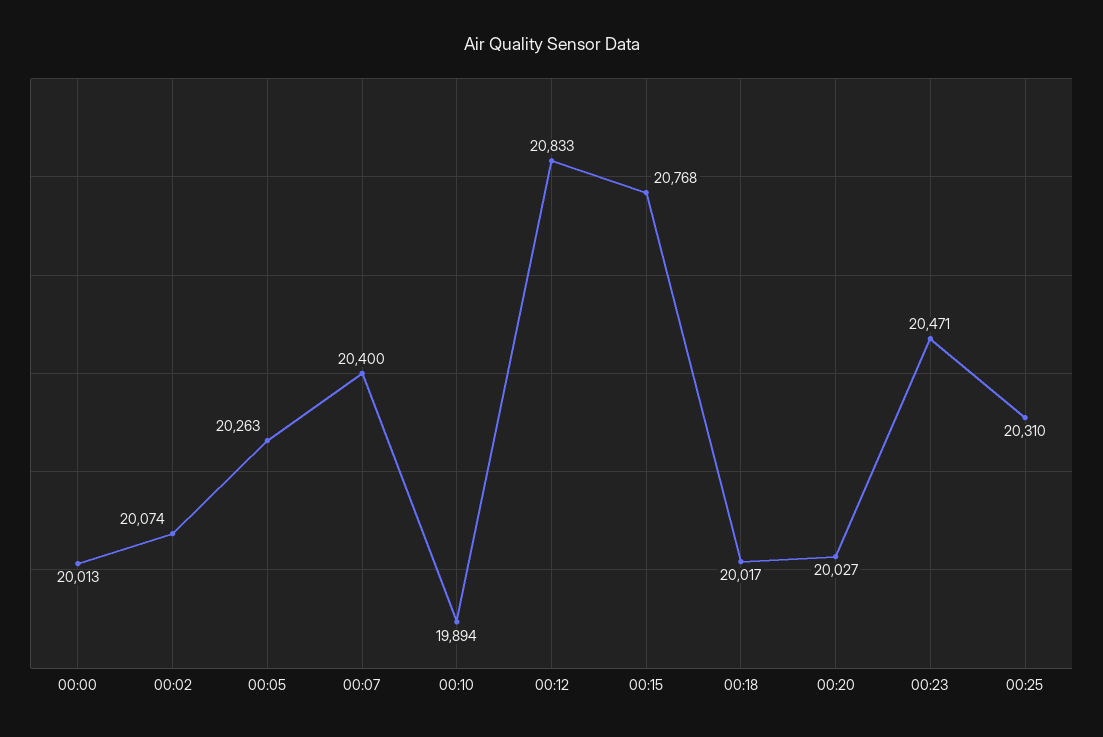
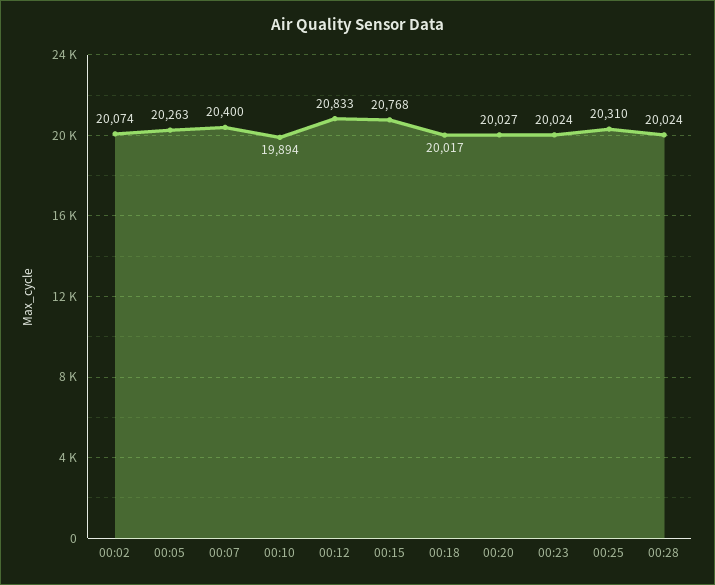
00:00: 20013 -> none
00:23: 20471 -> 20024
00:28: none -> 20024

